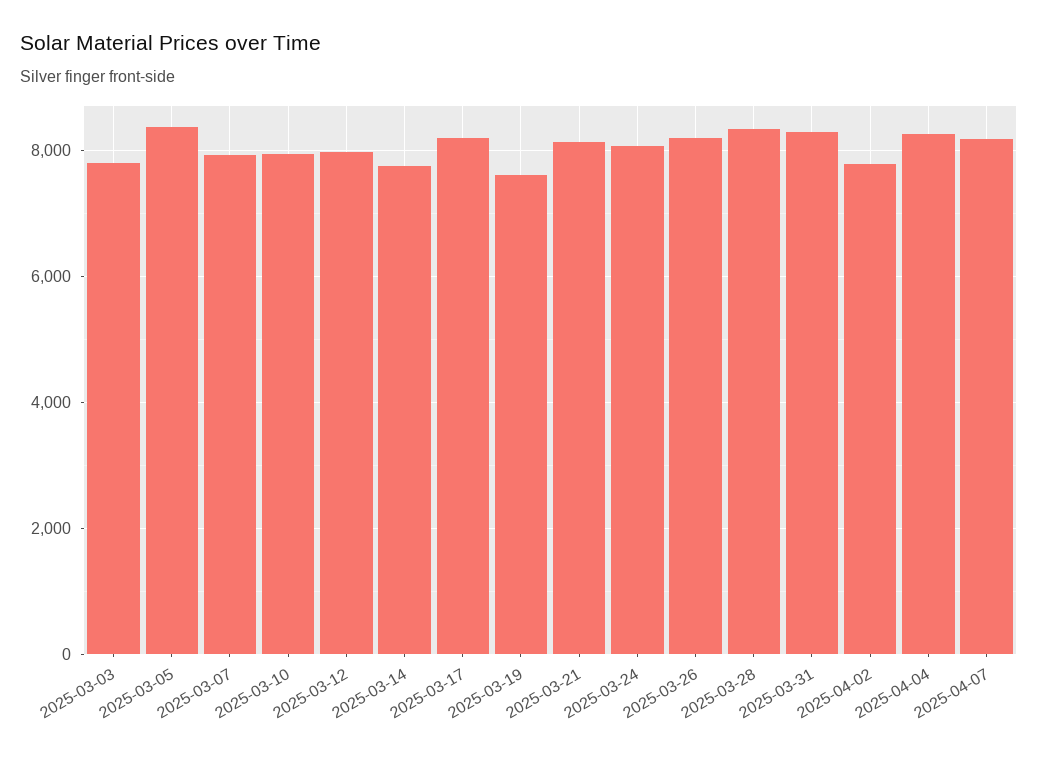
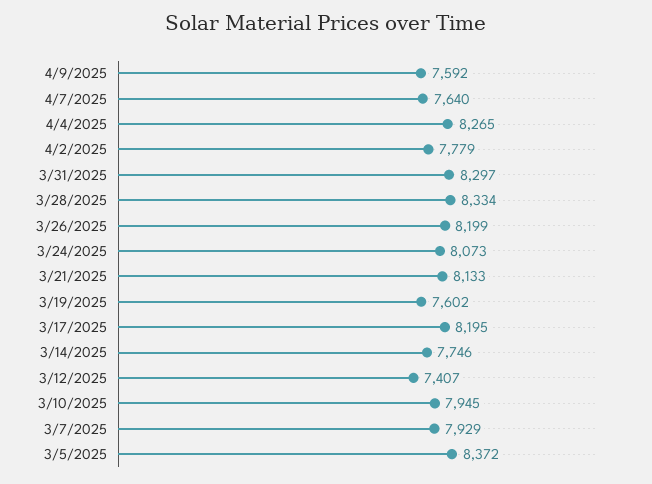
2025-03-03: 7800 -> none
2025-03-12: 8000 -> 7407
2025-04-07: 8200 -> 7640
4/9/2025: none -> 7592

